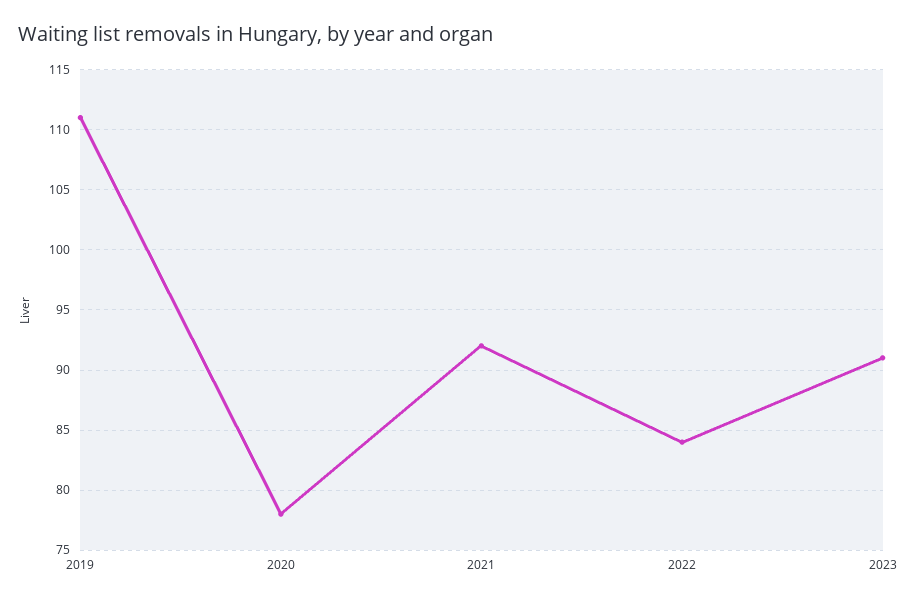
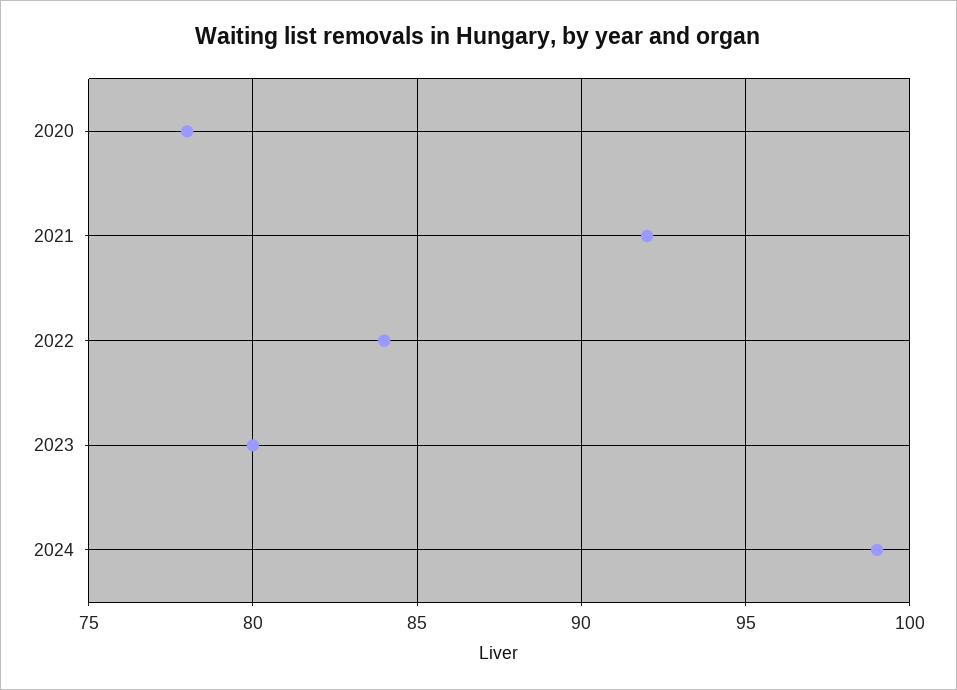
2019: 111 -> none
2023: 91 -> 80
2024: none -> 99

